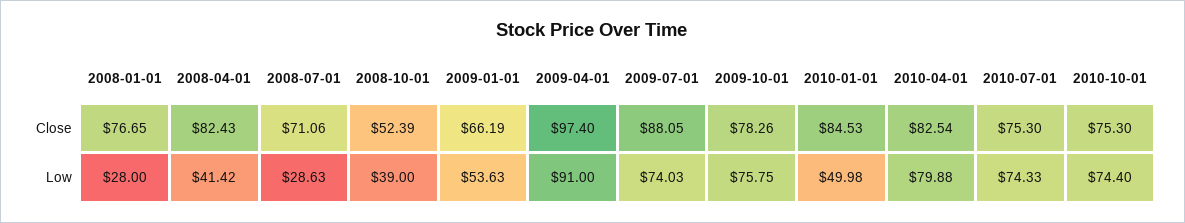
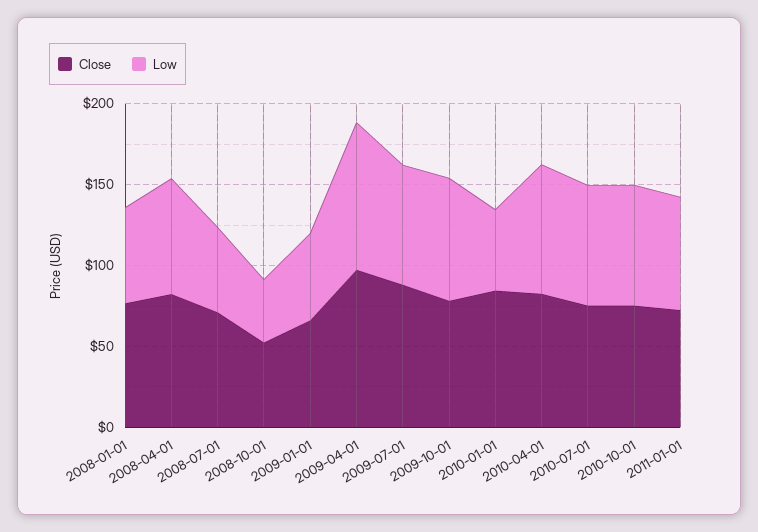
Low, 2008-01-01: 28 -> 60
Low, 2008-04-01: 41.42 -> 70
Low, 2008-07-01: 28.63 -> 50
Close, 2011-01-01: none -> 70
Low, 2011-01-01: none -> 70

